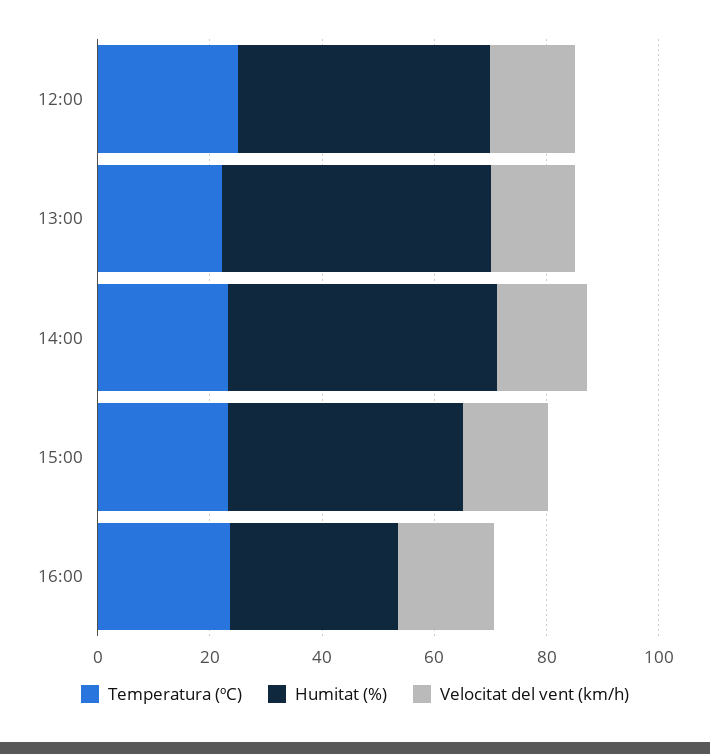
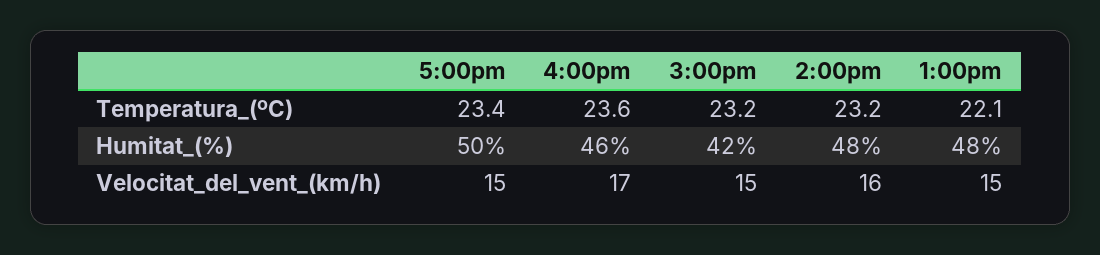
Temperatura (ºC), 12:00: 25 -> none
Humitat (%), 12:00: 45 -> none
Velocitat del vent (km/h), 12:00: 15 -> none
Humitat (%), 16:00: 30 -> 46
Temperatura (ºC), 5:00pm: none -> 23.4
Humitat (%), 5:00pm: none -> 50
Velocitat del vent (km/h), 5:00pm: none -> 15

